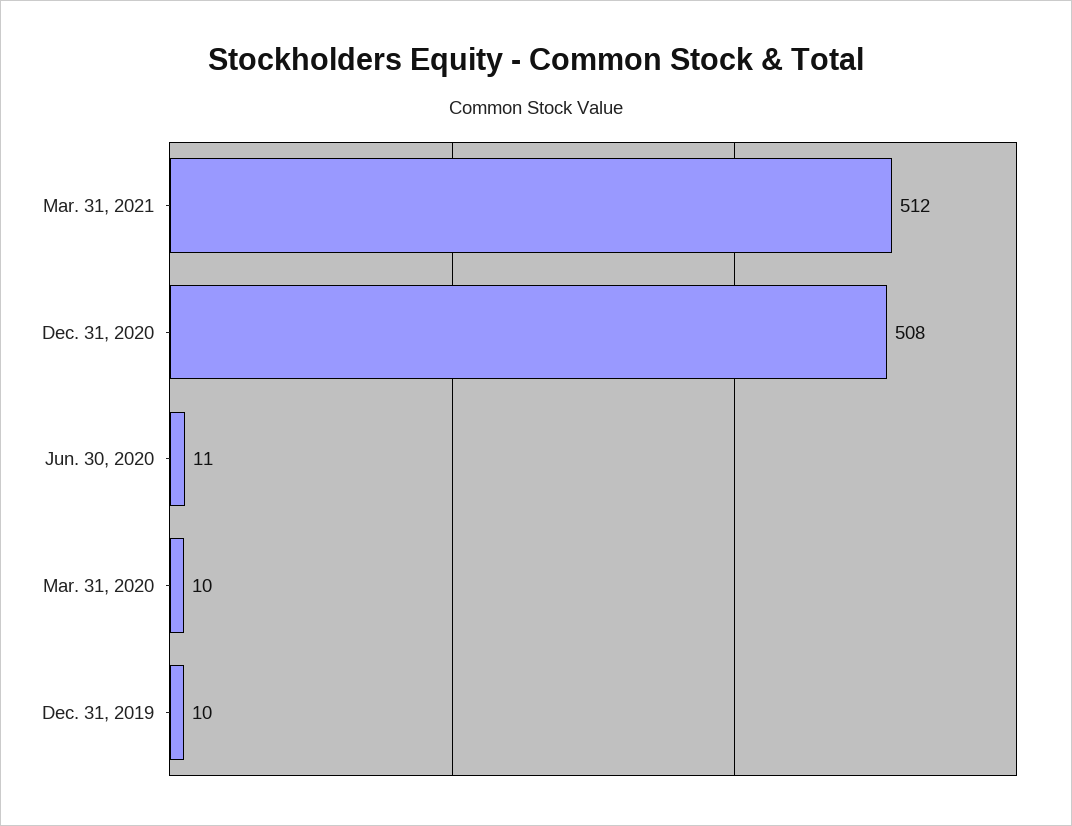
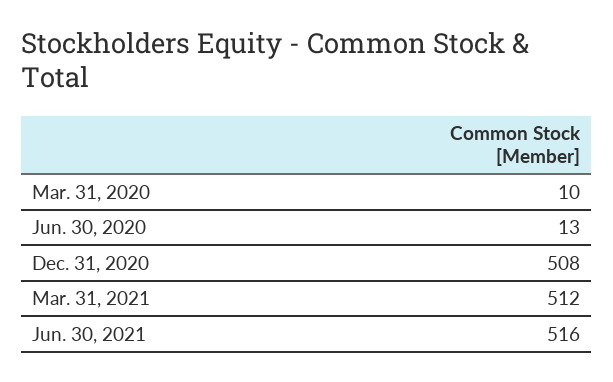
Jun. 30, 2020: 11 -> 13
Dec. 31, 2019: 10 -> none
Jun. 30, 2021: none -> 516

